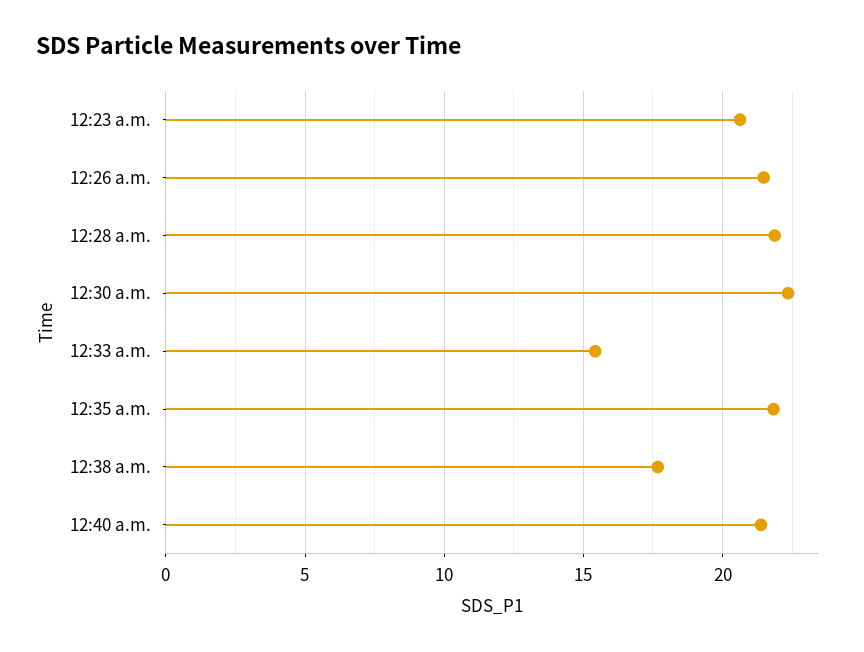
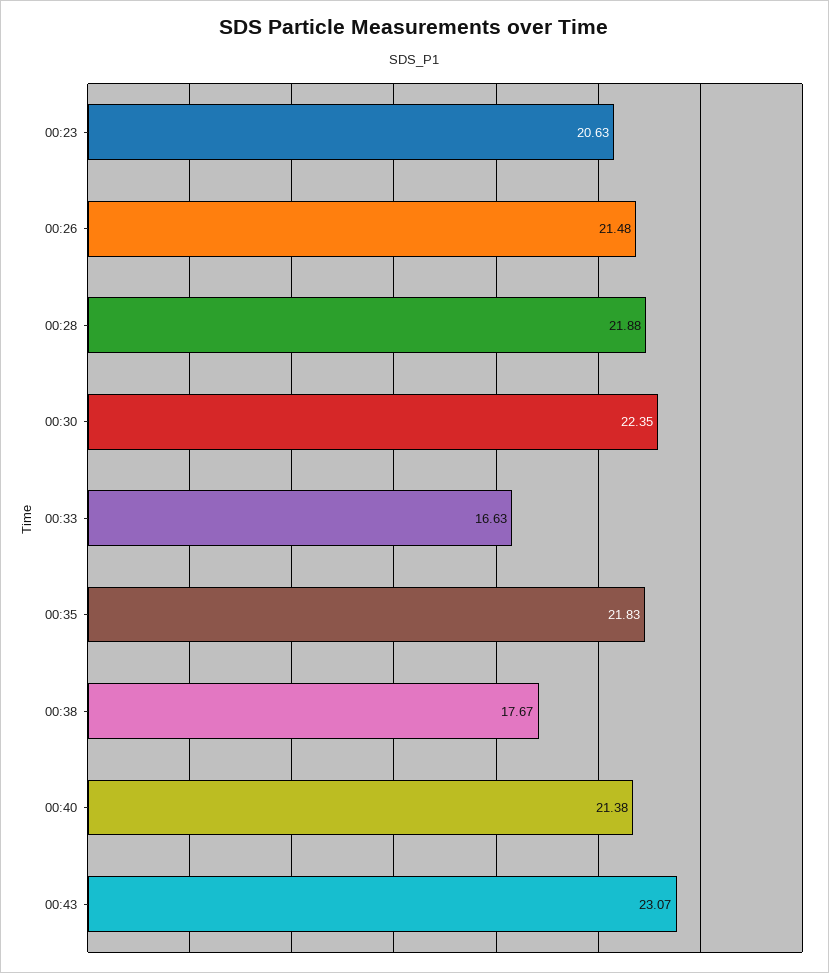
12:33 a.m.: 15.5 -> 16.63
00:43: none -> 23.07

